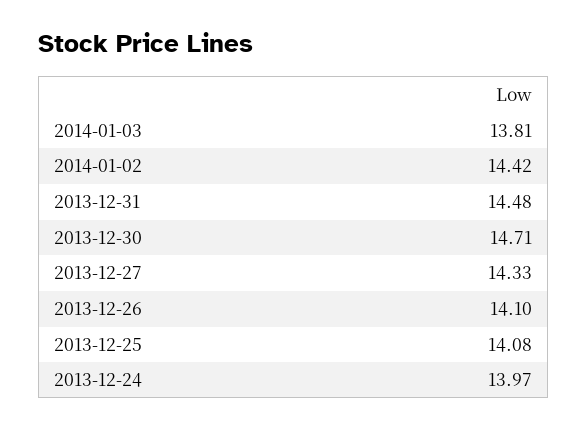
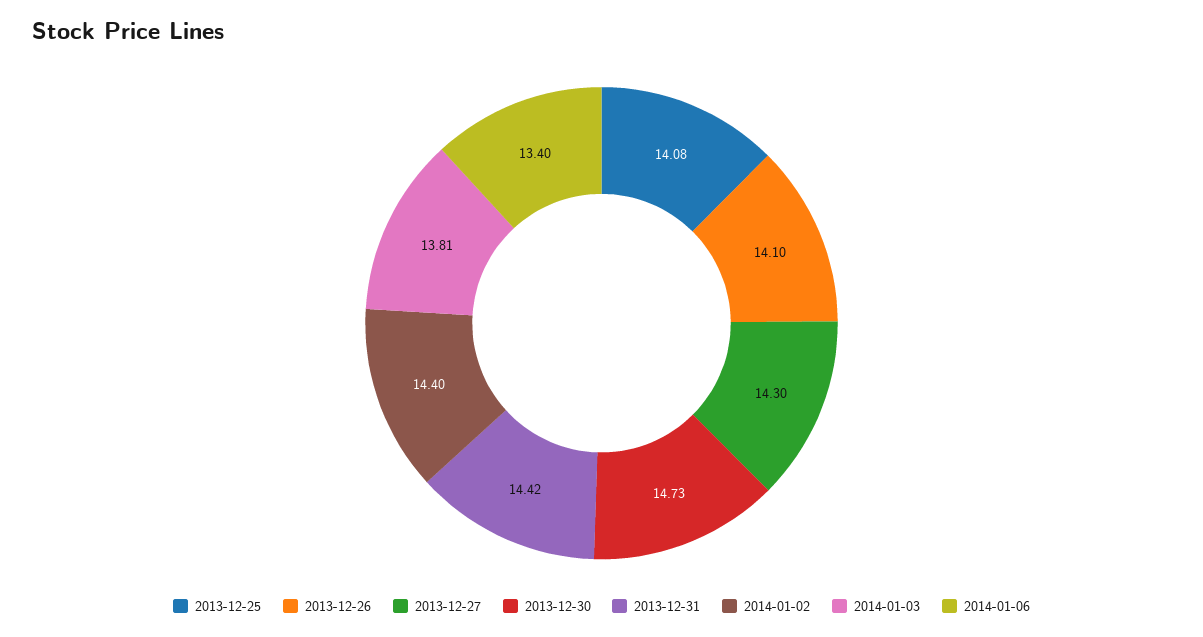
2014-01-02: 14.42 -> 14.4
2013-12-31: 14.48 -> 14.42
2013-12-30: 14.71 -> 14.73
2013-12-27: 14.33 -> 14.3
2013-12-24: 13.97 -> none
2014-01-06: none -> 13.4

